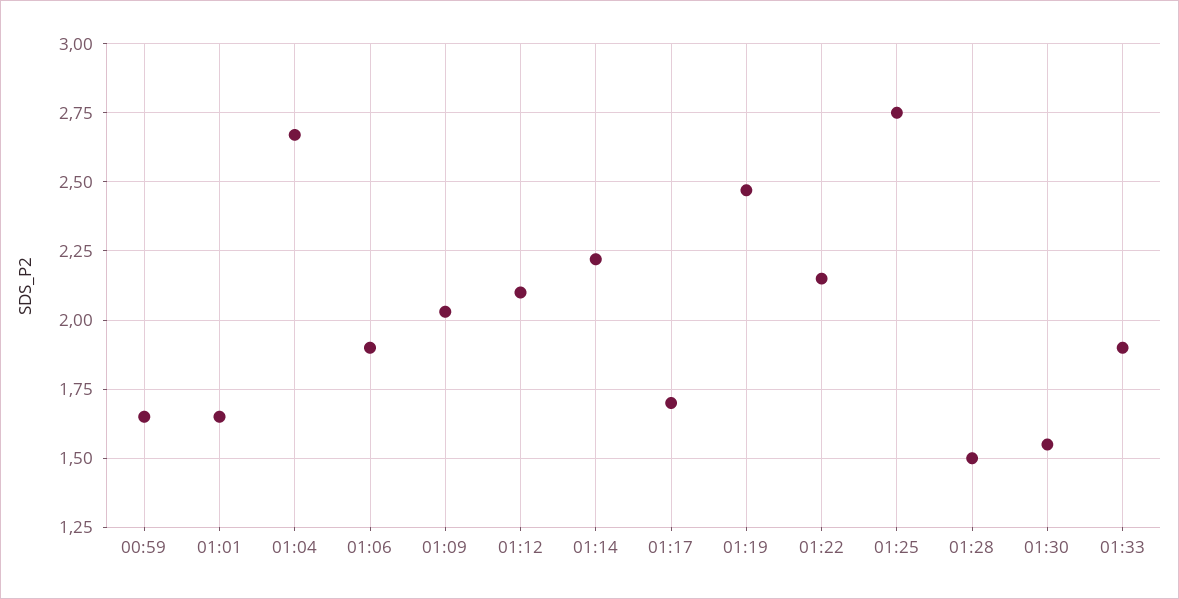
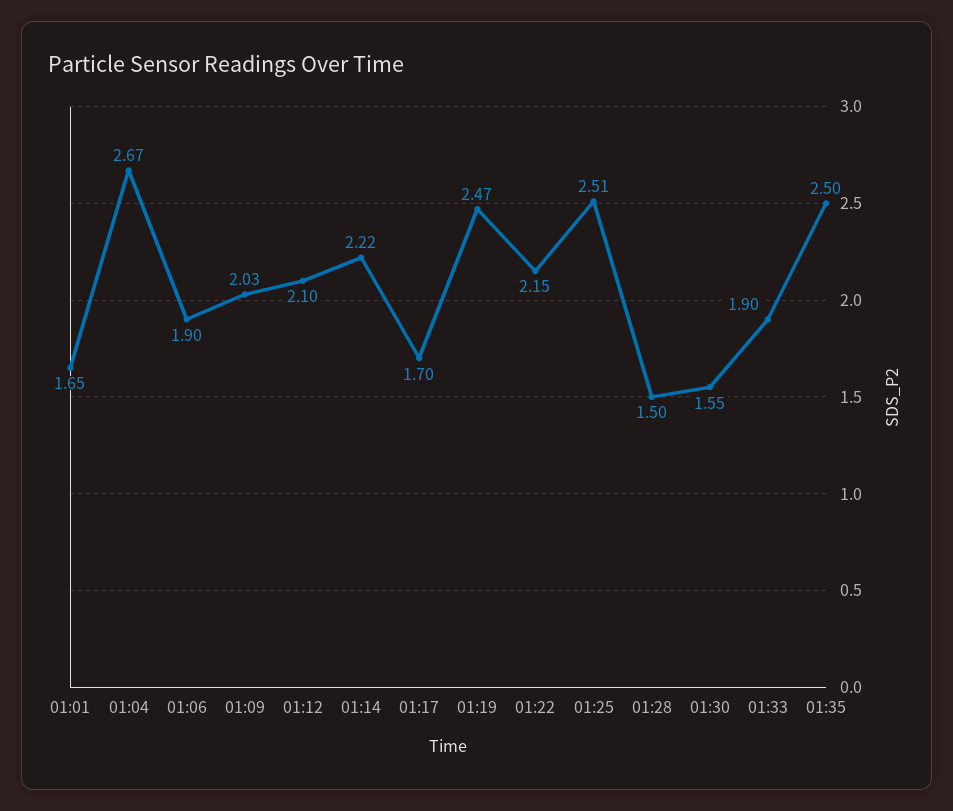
00:59: 1.65 -> none
01:25: 2.75 -> 2.51
01:35: none -> 2.5

